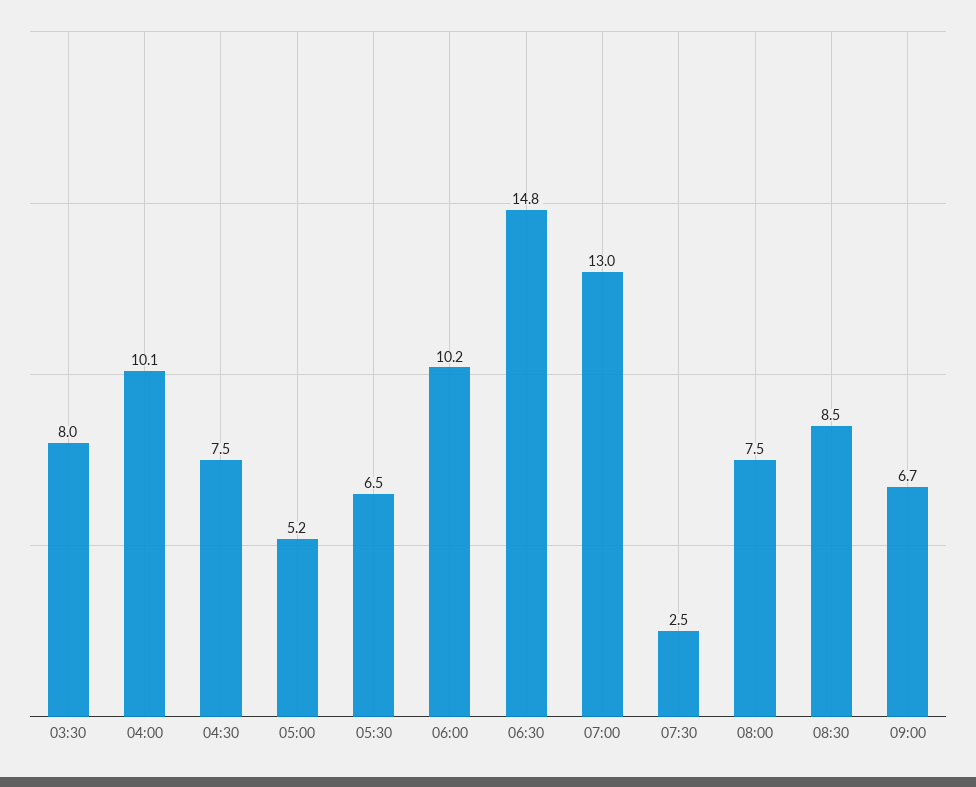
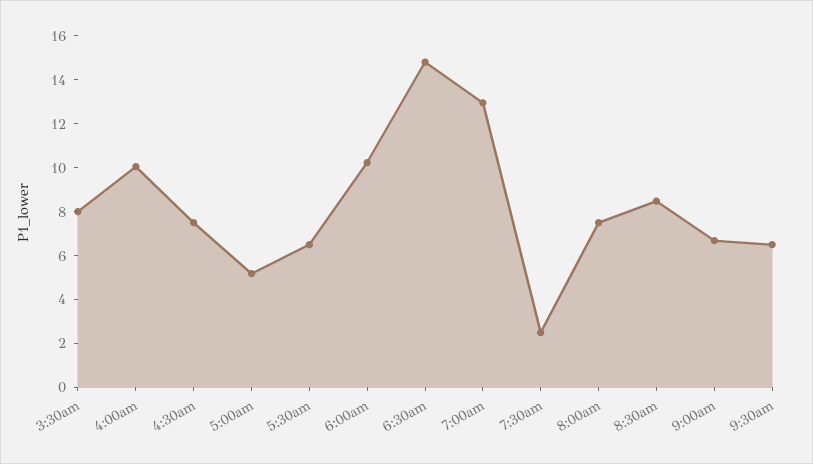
9:30am: none -> 6.5

